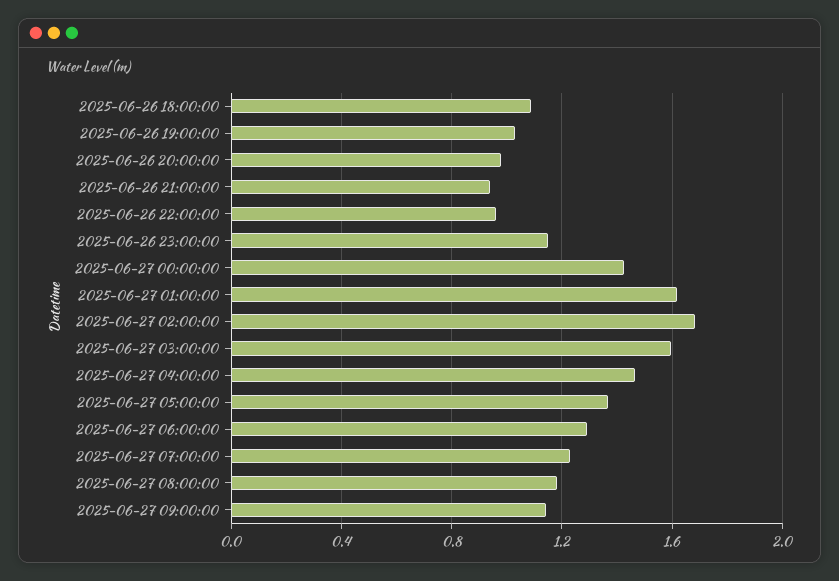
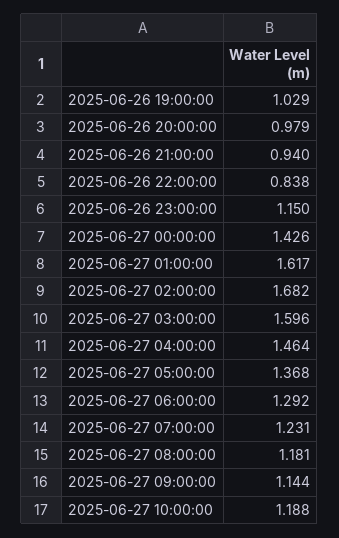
2025-06-26 18:00:00: 1.1 -> none
2025-06-26 22:00:00: 0.95 -> 0.838
2025-06-27 10:00:00: none -> 1.188

